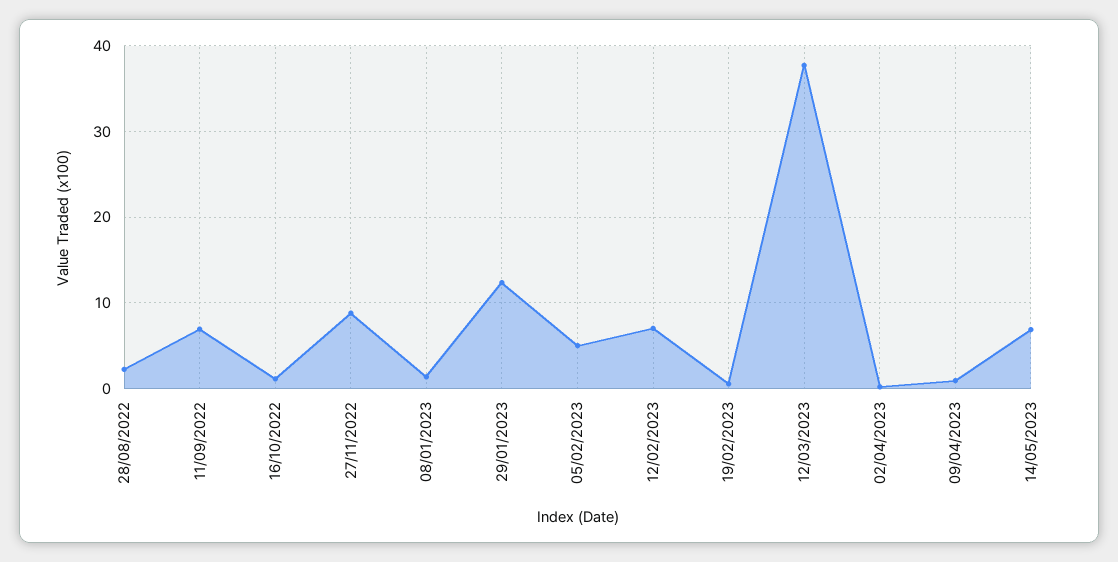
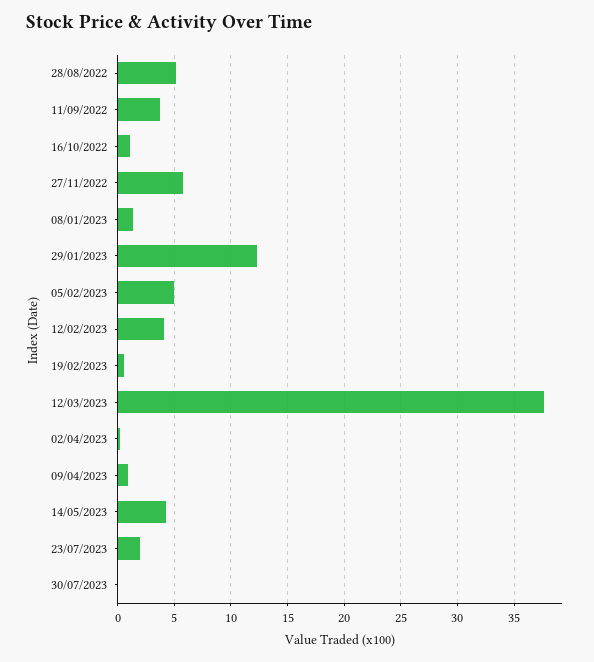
28/08/2022: 2 -> 5
11/09/2022: 7 -> 4
27/11/2022: 9 -> 6
12/02/2023: 7 -> 4
14/05/2023: 7 -> 4
23/07/2023: none -> 2
30/07/2023: none -> 0

